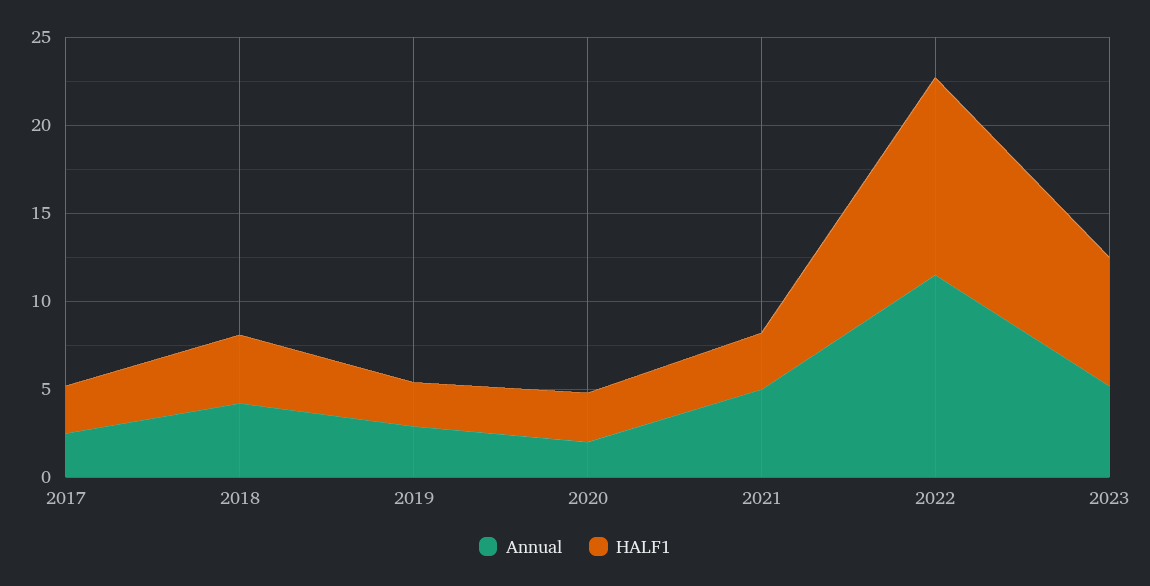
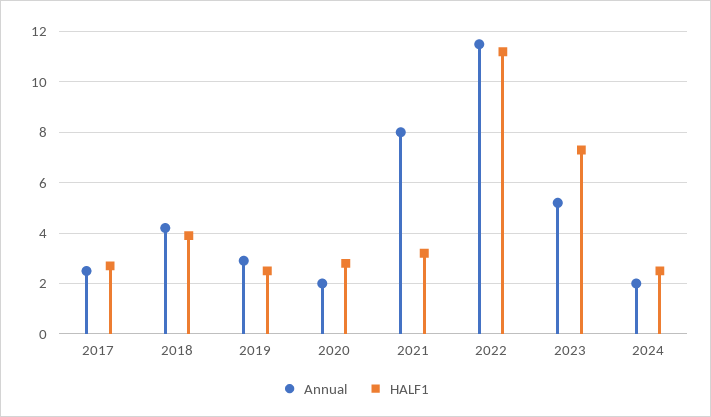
Annual, 2021: 5 -> 8
Annual, 2024: none -> 2
HALF1, 2024: none -> 2.5

